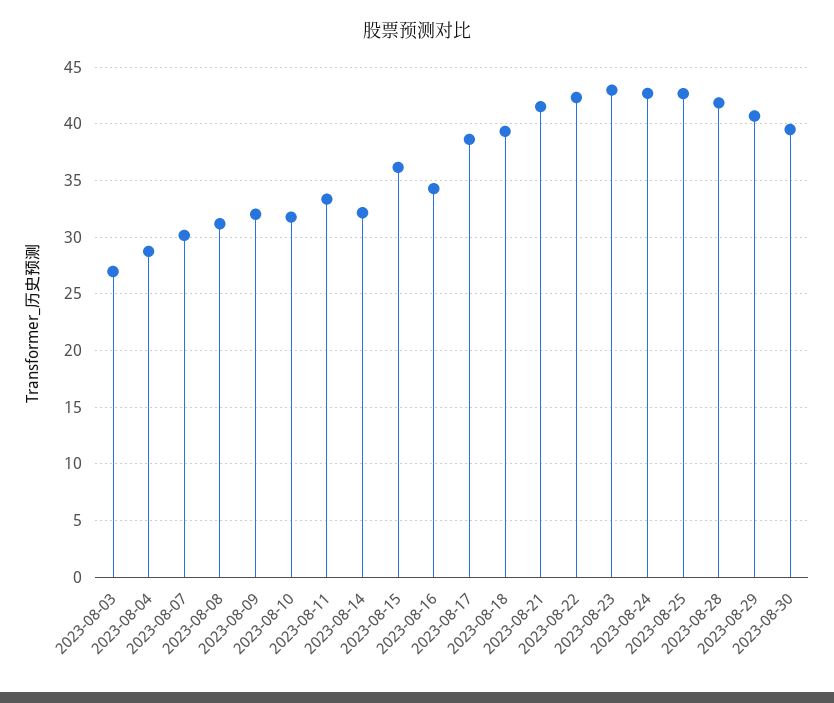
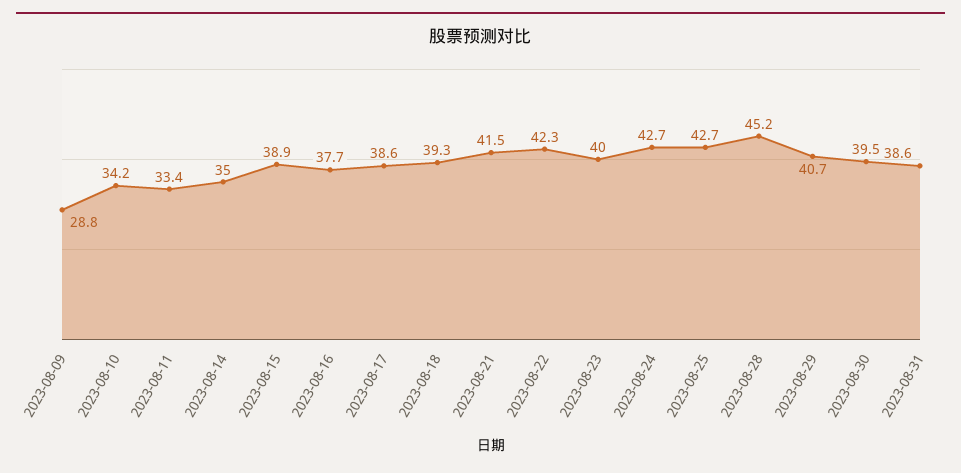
2023-08-03: 27 -> none
2023-08-04: 29 -> none
2023-08-07: 30 -> none
2023-08-08: 31 -> none
2023-08-09: 32 -> 28.8
2023-08-10: 32 -> 34.2
2023-08-14: 32 -> 35
2023-08-15: 36 -> 38.9
2023-08-16: 34 -> 37.7
2023-08-23: 43 -> 40
2023-08-28: 42 -> 45.2
2023-08-31: none -> 38.6

